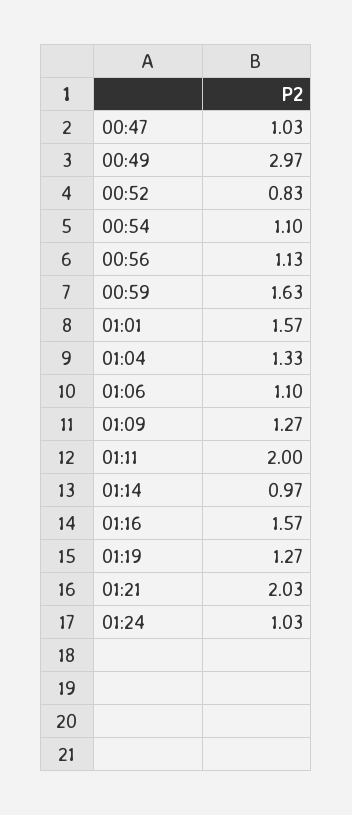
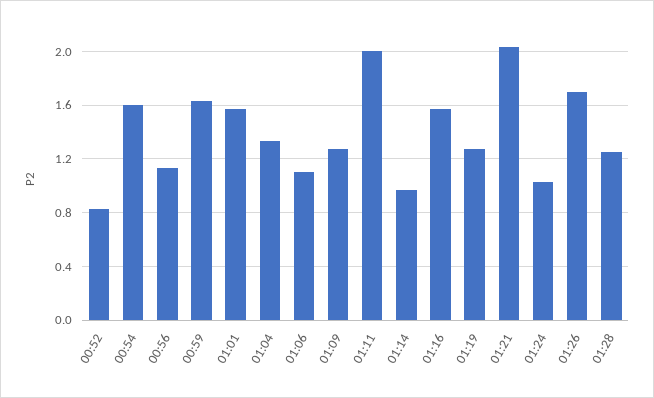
00:47: 1.03 -> none
00:49: 2.97 -> none
00:54: 1.1 -> 1.6
01:26: none -> 1.7
01:28: none -> 1.25

